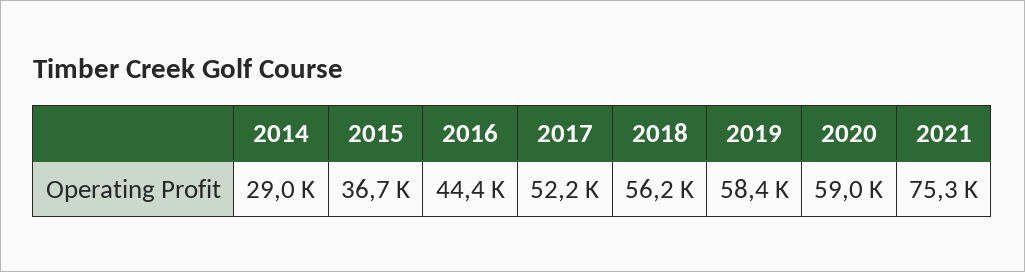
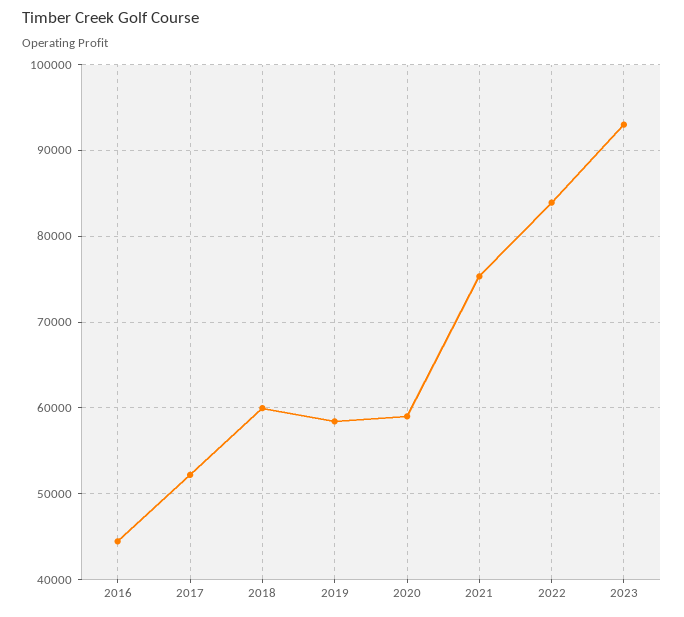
2014: 29000 -> none
2015: 36700 -> none
2018: 56200 -> 60000
2022: none -> 84000
2023: none -> 93000

